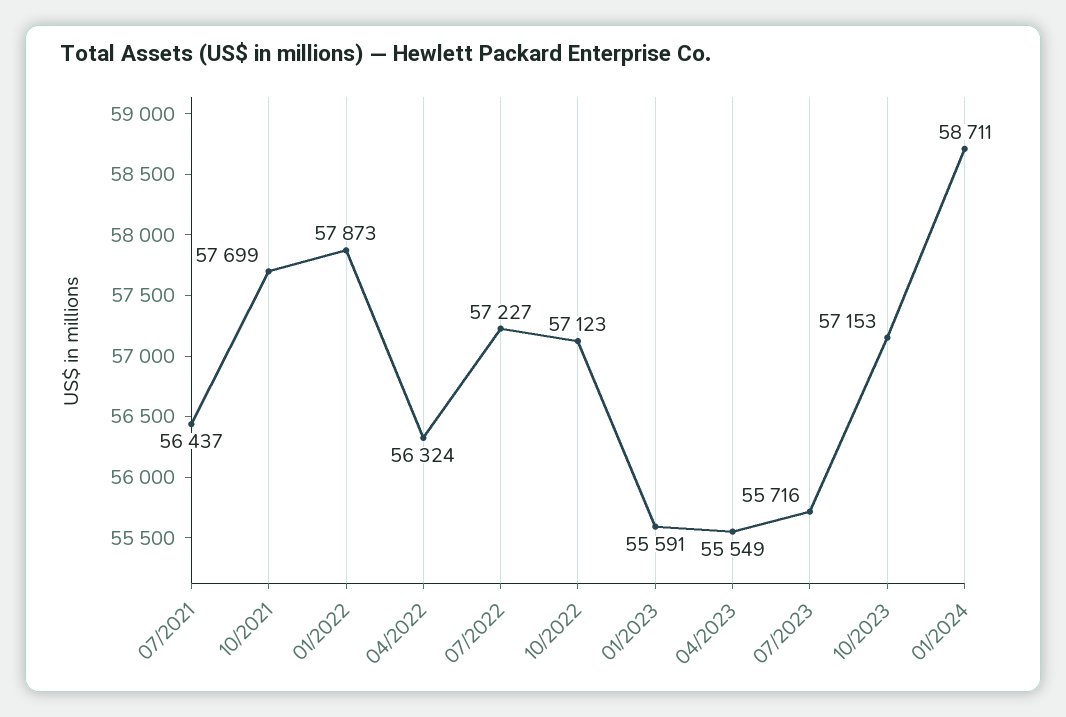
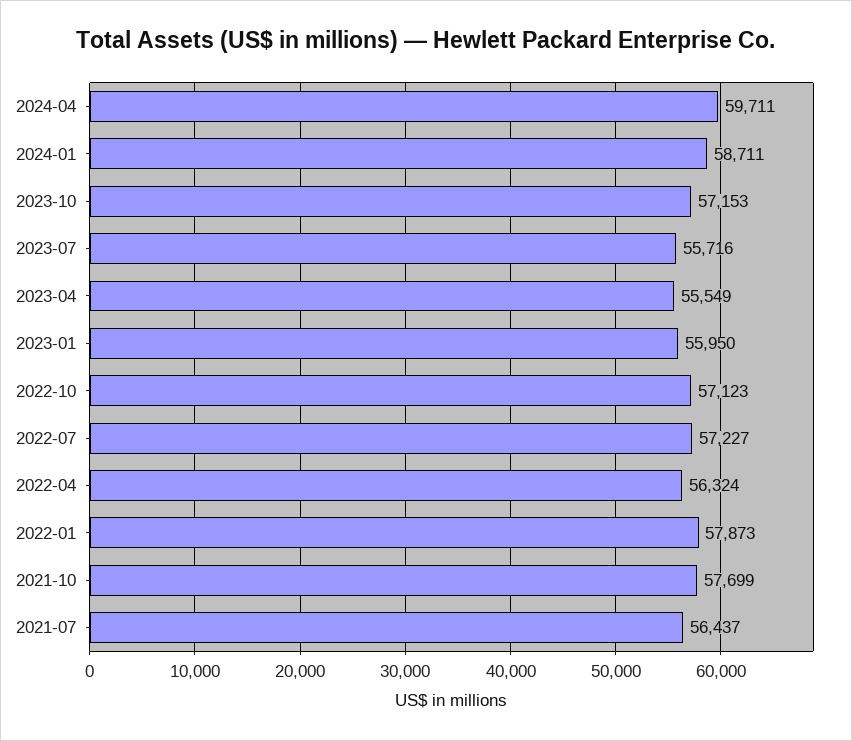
01/2023: 55591 -> 55950
2024-04: none -> 59711

